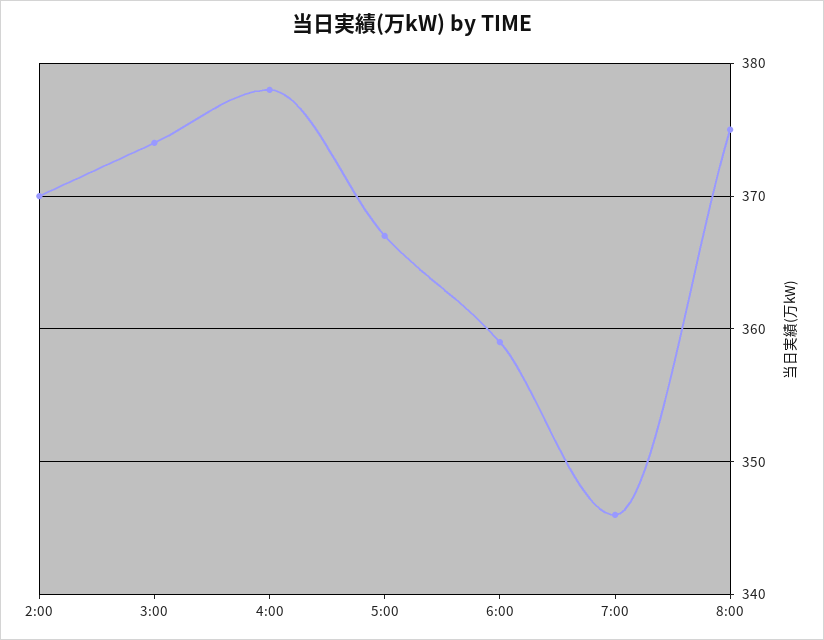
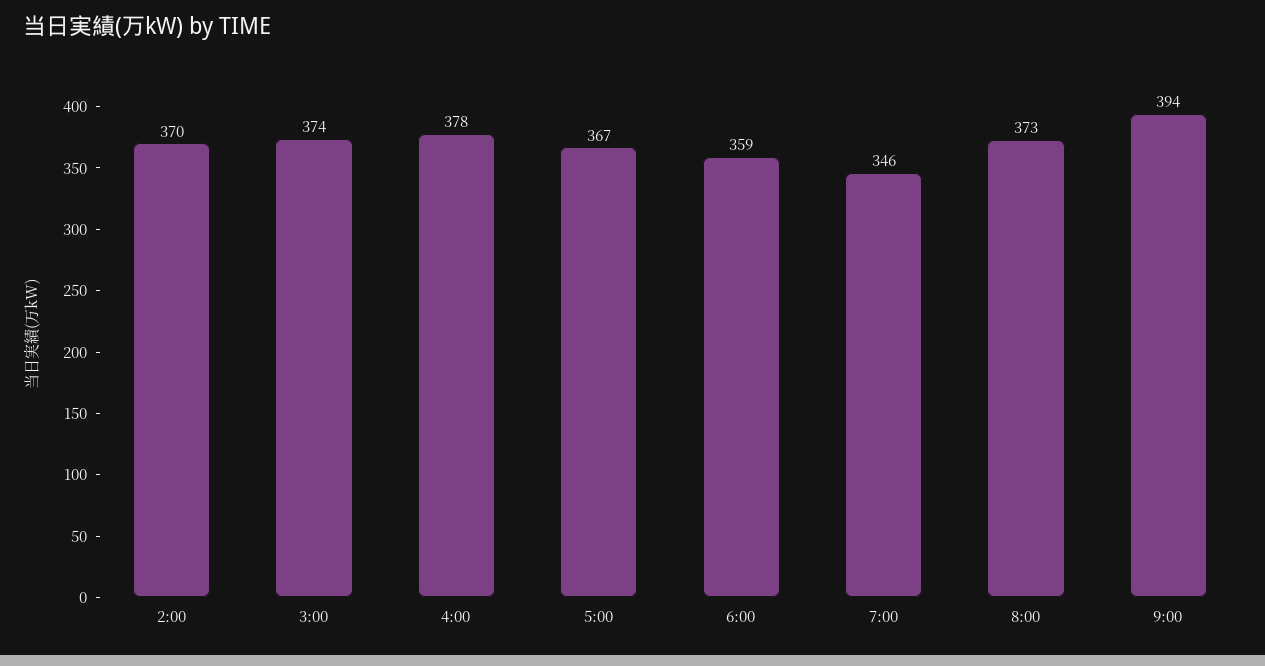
8:00: 375 -> 373
9:00: none -> 394

